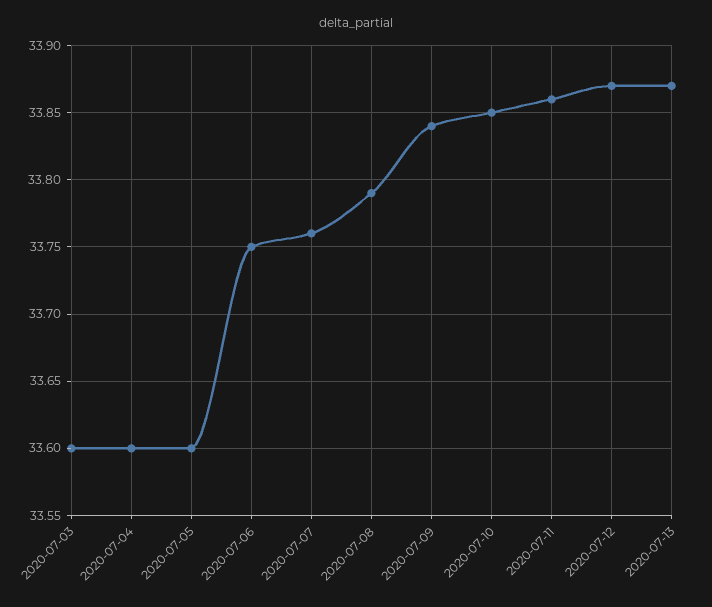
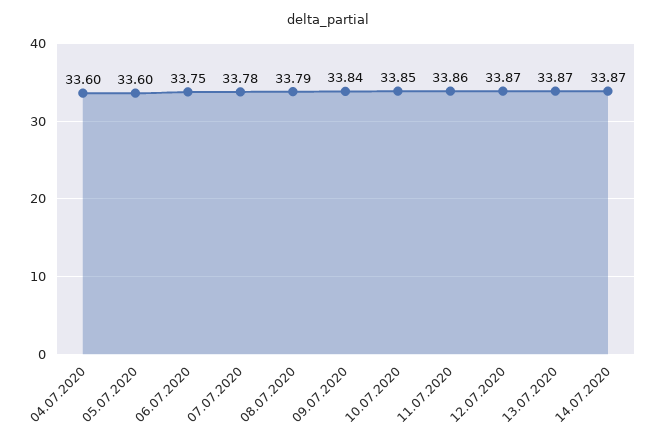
2020-07-03: 33.6 -> none
2020-07-07: 33.76 -> 33.78
14.07.2020: none -> 33.87

